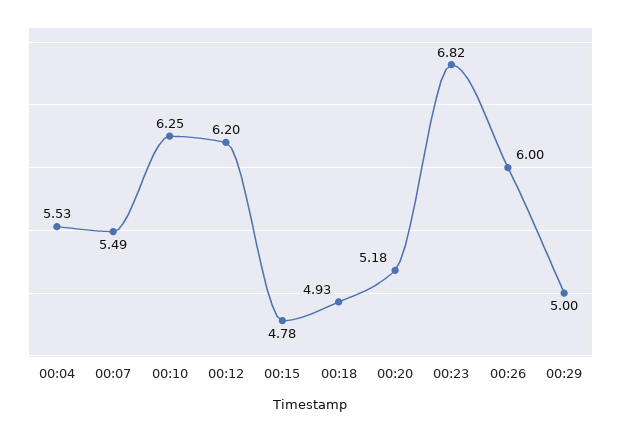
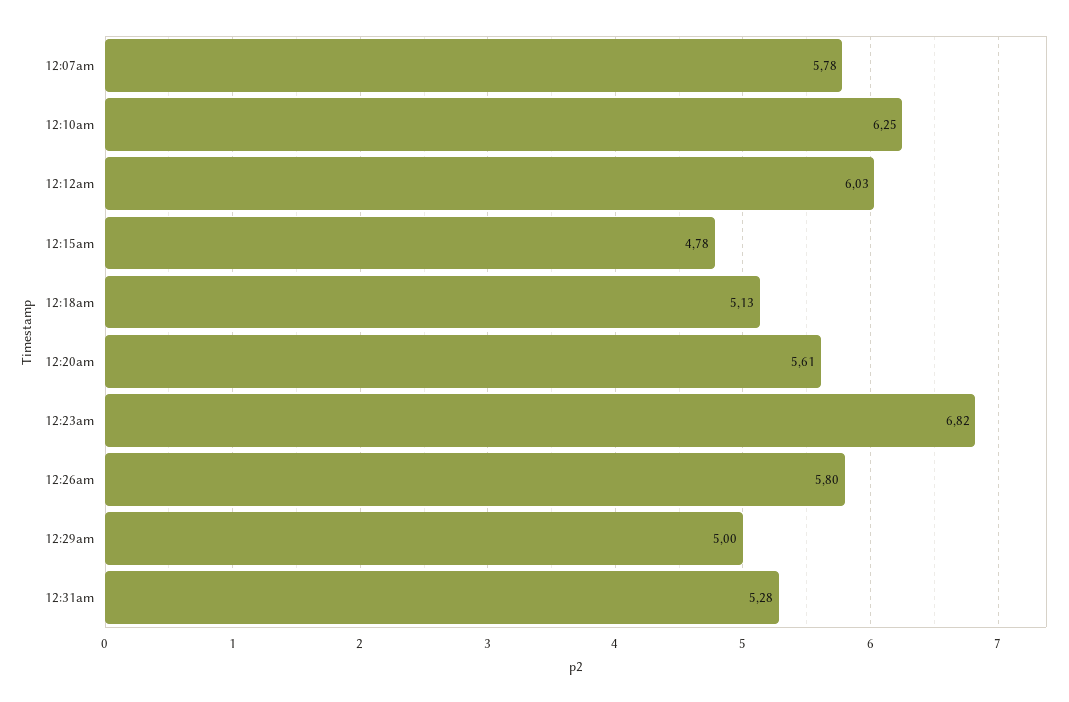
00:04: 5.53 -> none
00:07: 5.49 -> 5.78
00:12: 6.2 -> 6.03
00:18: 4.93 -> 5.13
00:20: 5.18 -> 5.61
00:26: 6 -> 5.8
12:31am: none -> 5.28

